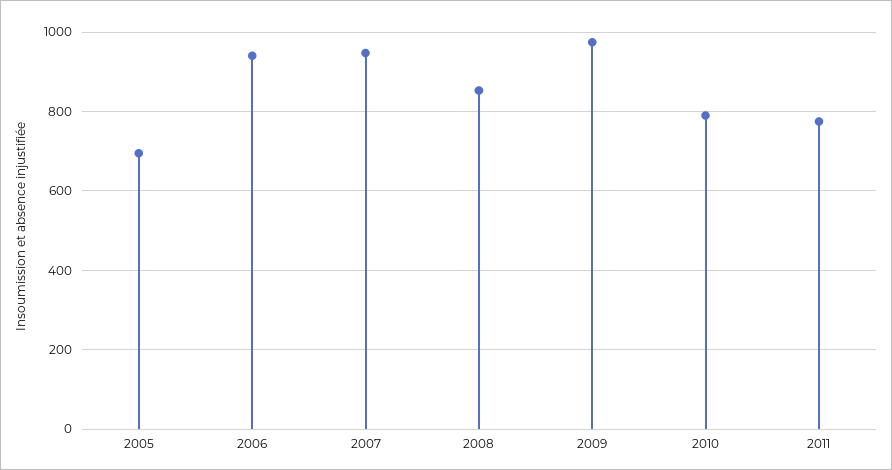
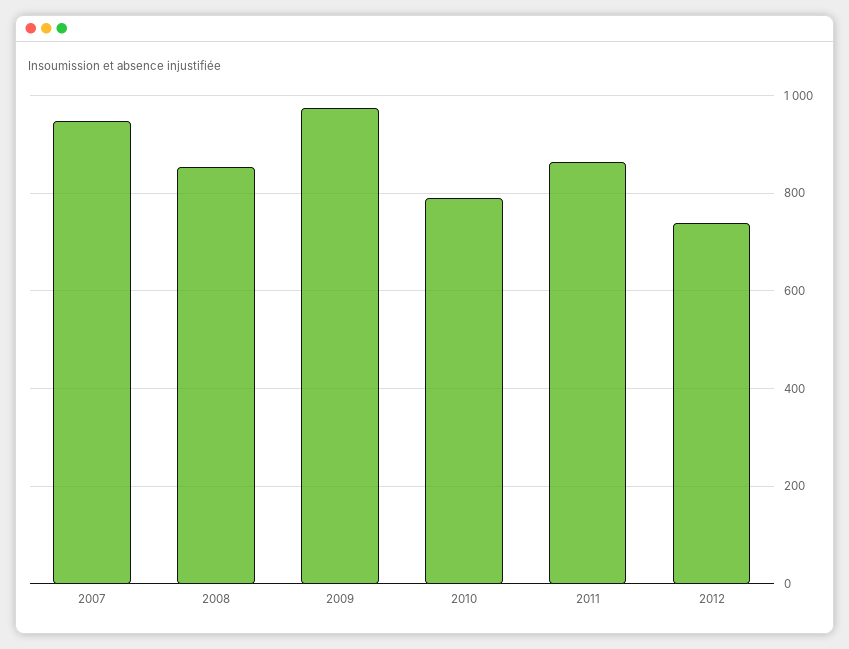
2005: 700 -> none
2006: 940 -> none
2011: 780 -> 860
2012: none -> 740

